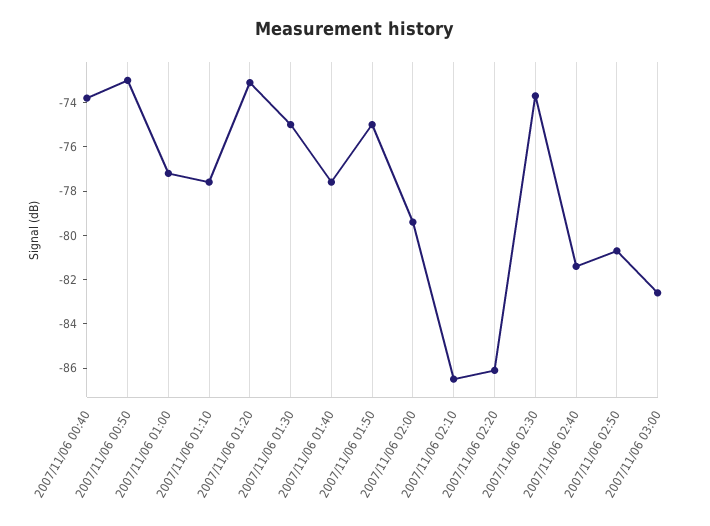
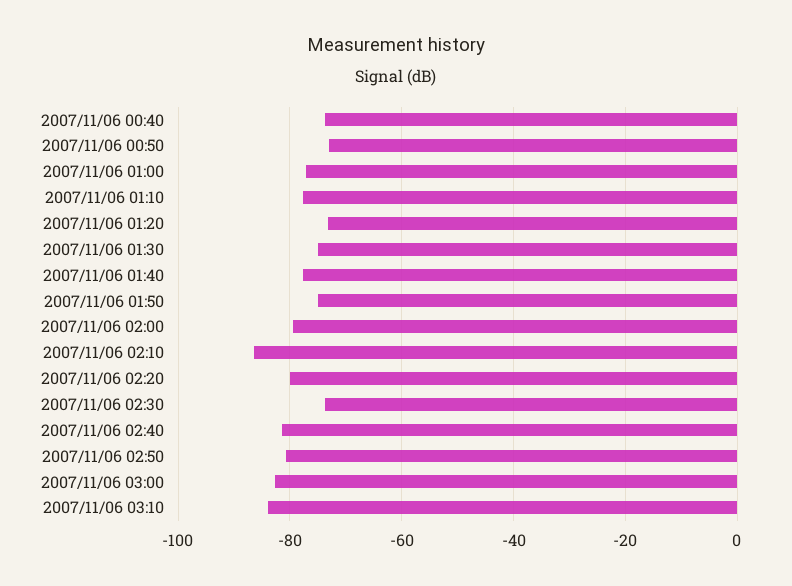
2007/11/06 02:20: -86 -> -80
2007/11/06 03:10: none -> -84

